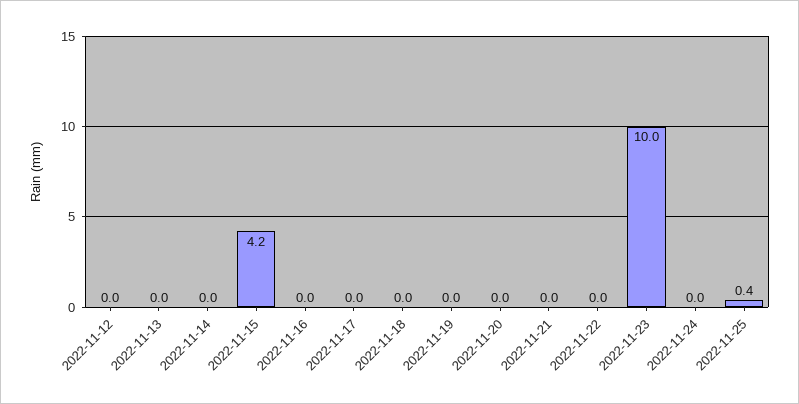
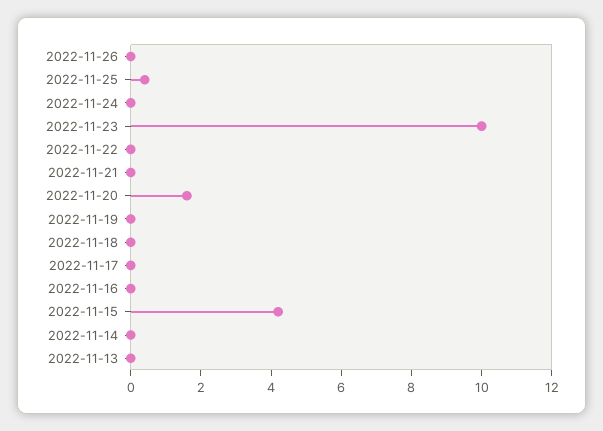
2022-11-12: 0 -> none
2022-11-20: 0 -> 1.5
2022-11-26: none -> 0

